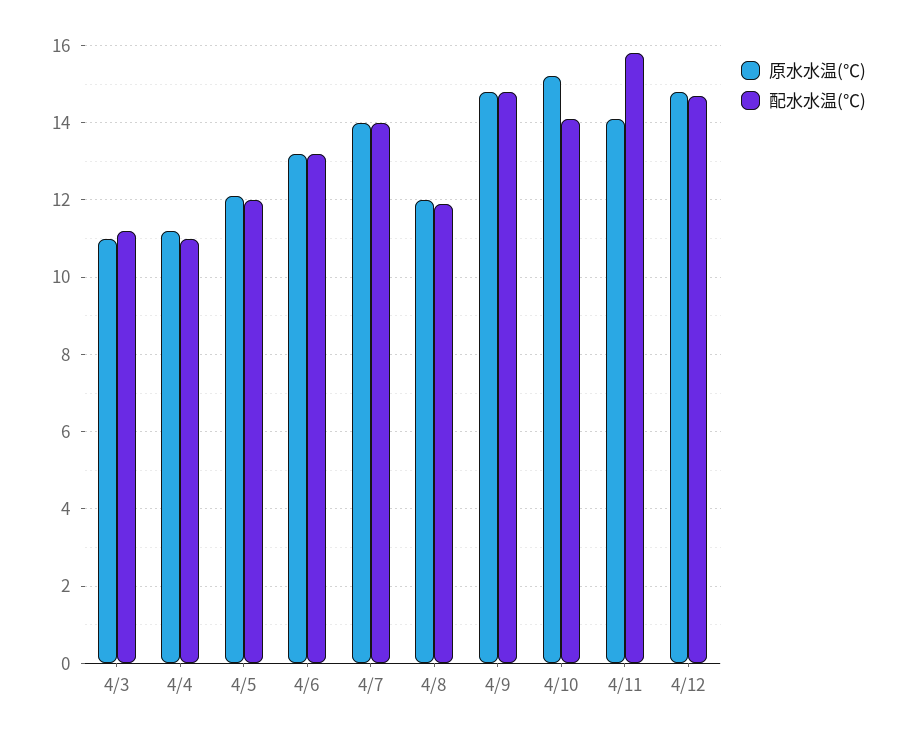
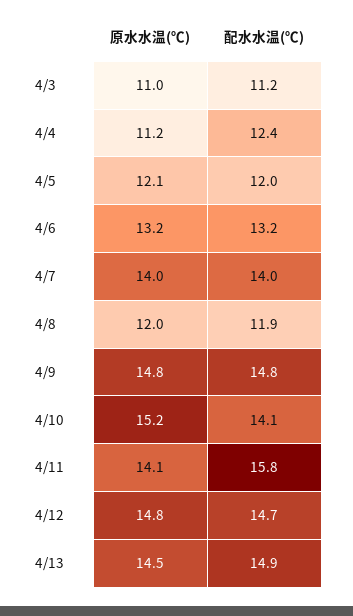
配水水温(℃), 4/4: 11 -> 12.4
原水水温(℃), 4/13: none -> 14.5
配水水温(℃), 4/13: none -> 14.9

